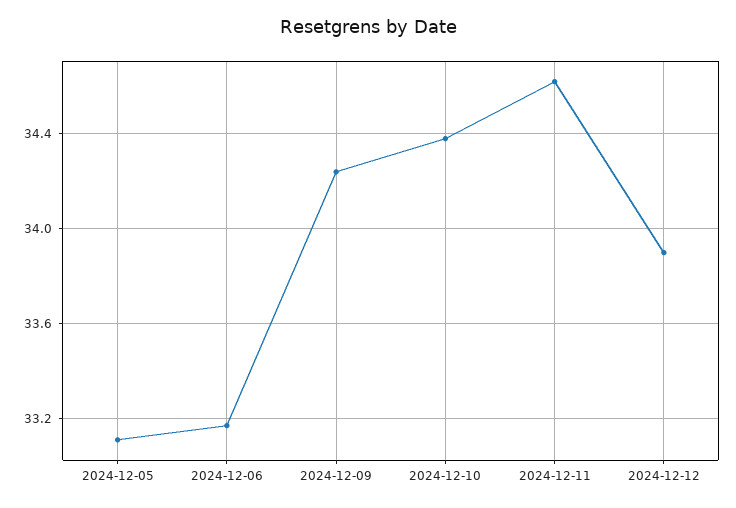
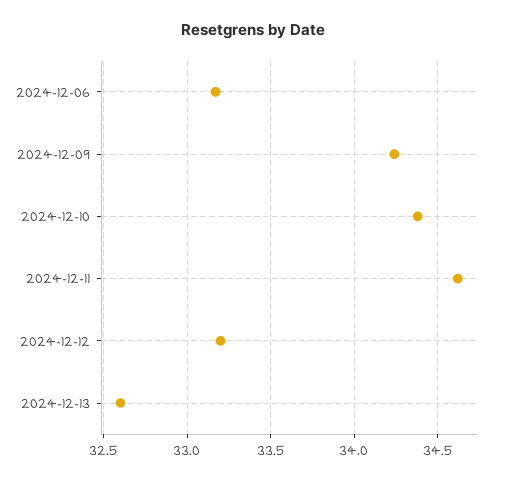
2024-12-05: 33.1 -> none
2024-12-12: 33.9 -> 33.2
2024-12-13: none -> 32.6

